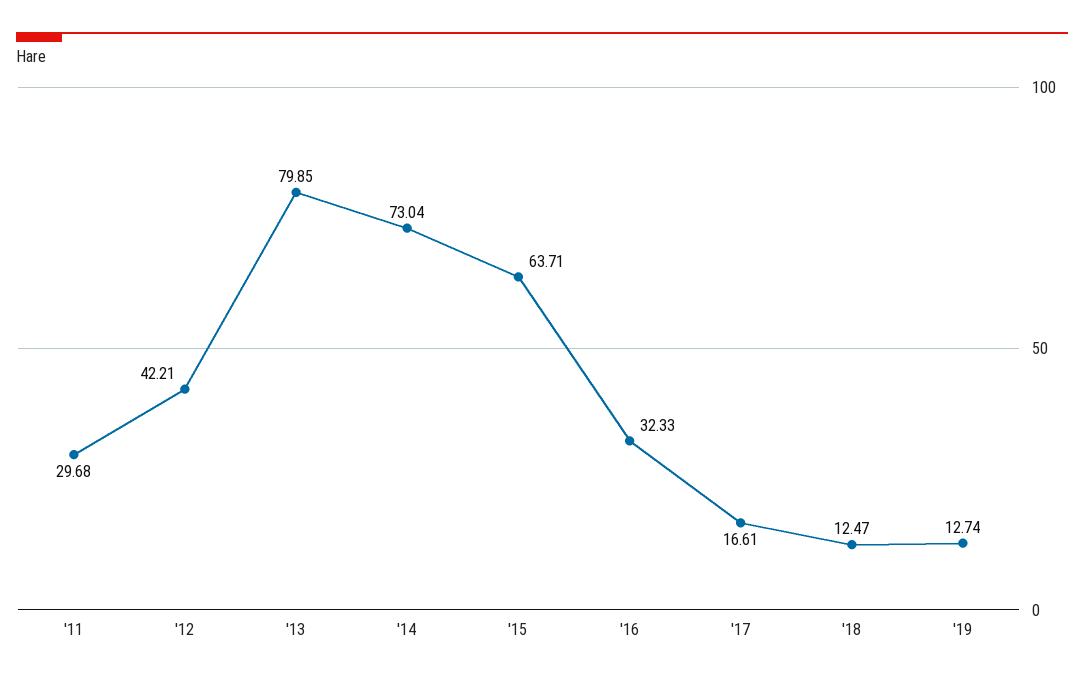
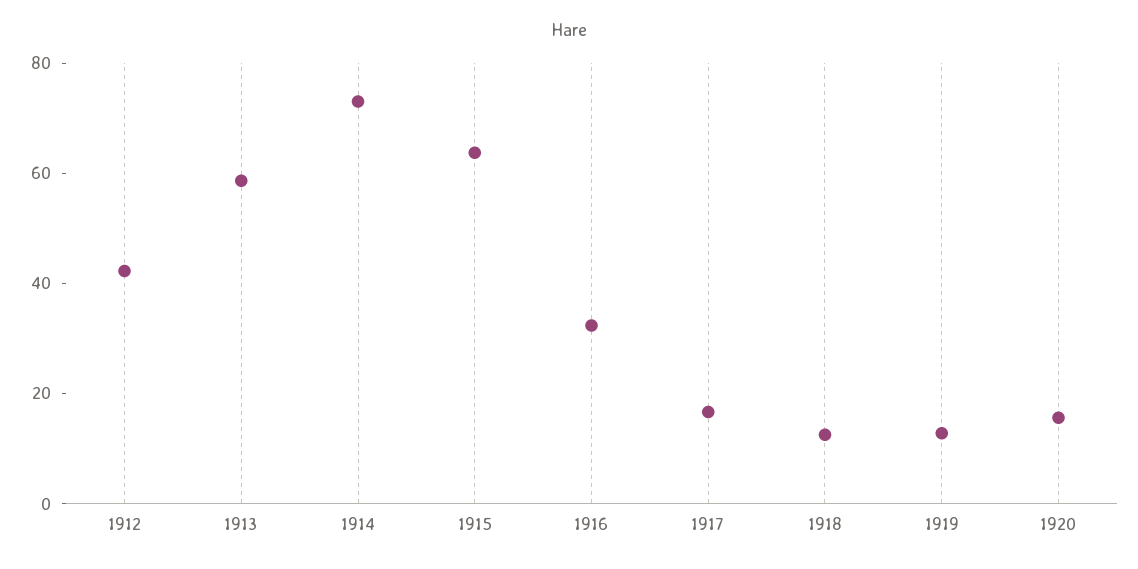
'11: 29.68 -> none
'13: 79.85 -> 60
1920: none -> 15

